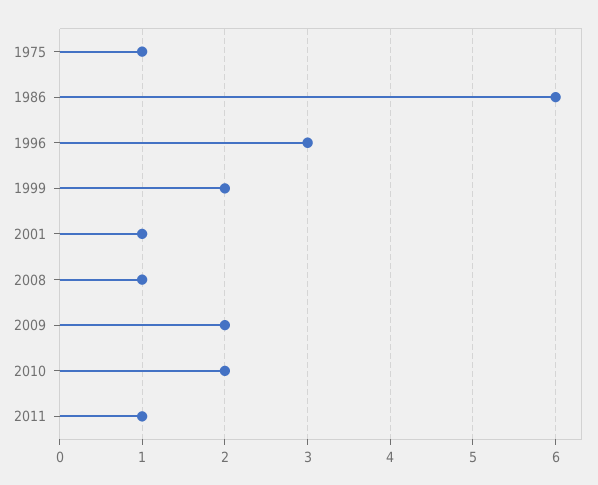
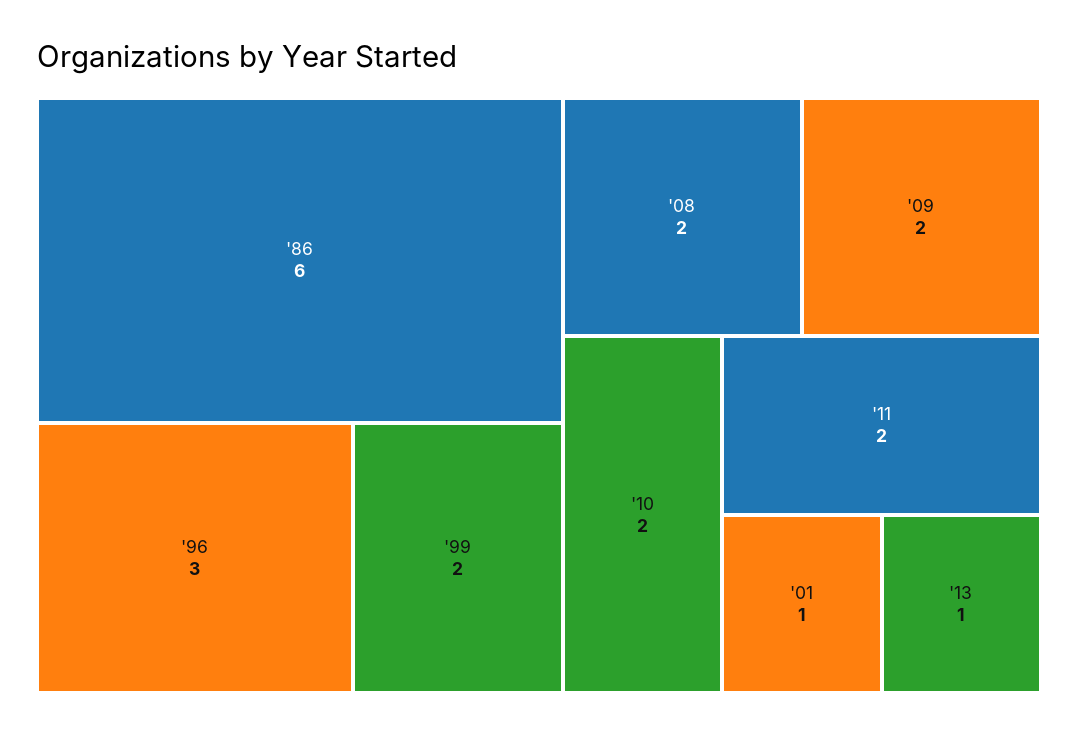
1975: 1 -> none
2008: 1 -> 2
2011: 1 -> 2
'13: none -> 1

